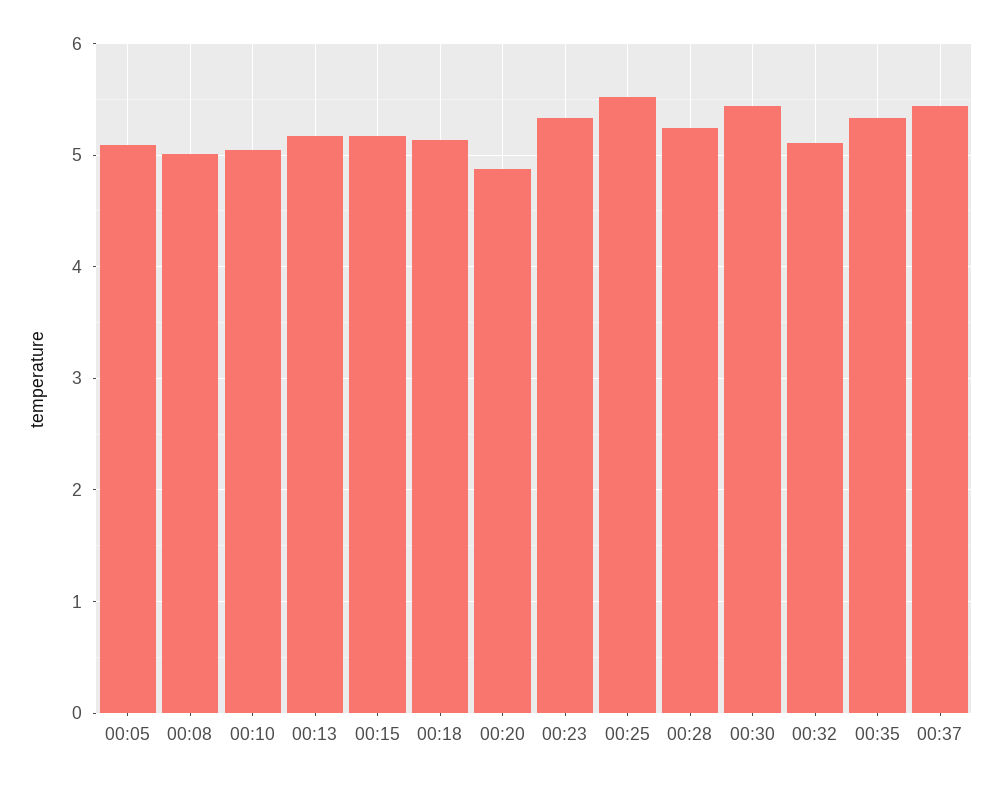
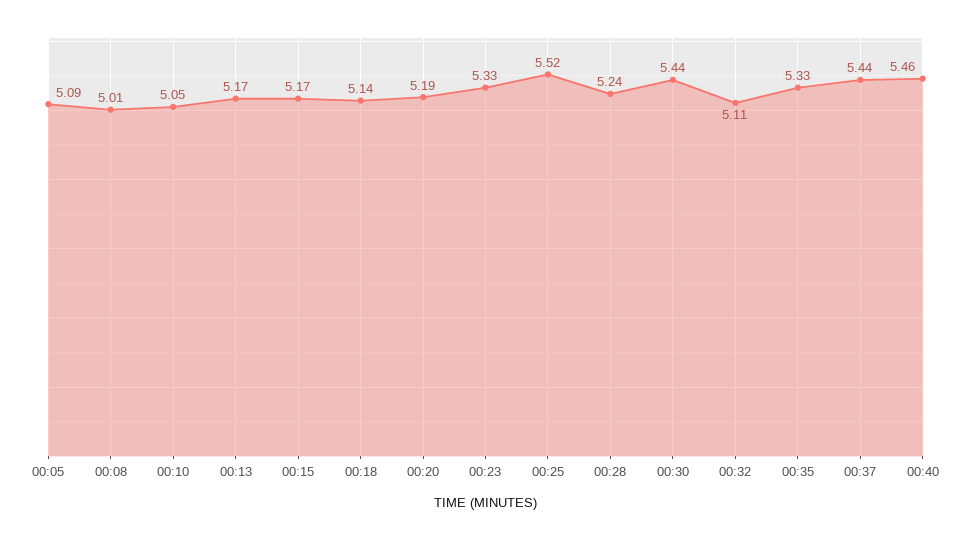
00:20: 4.9 -> 5.19
00:40: none -> 5.46

